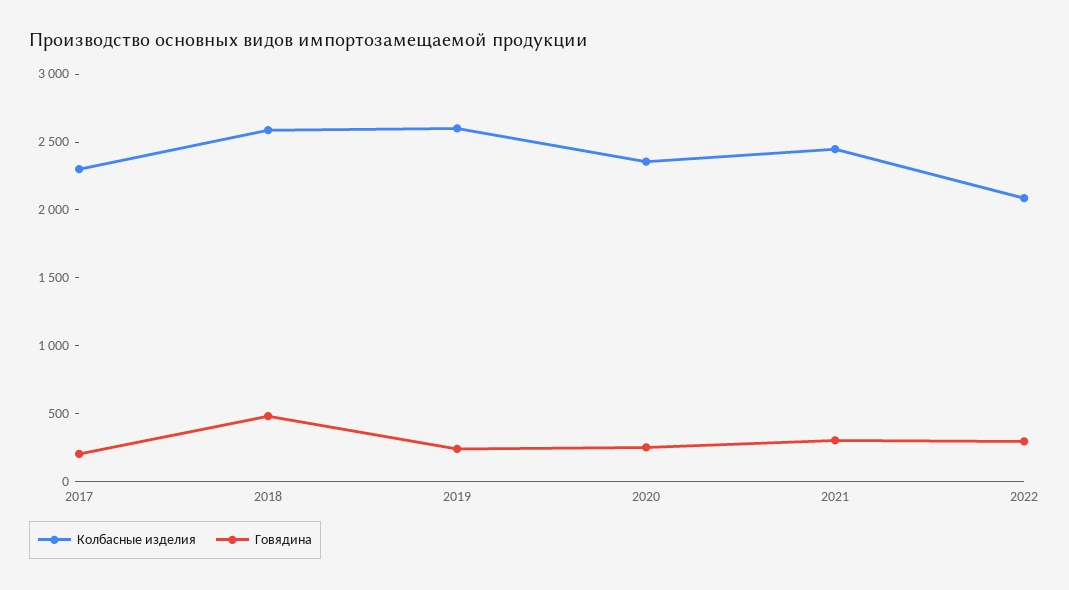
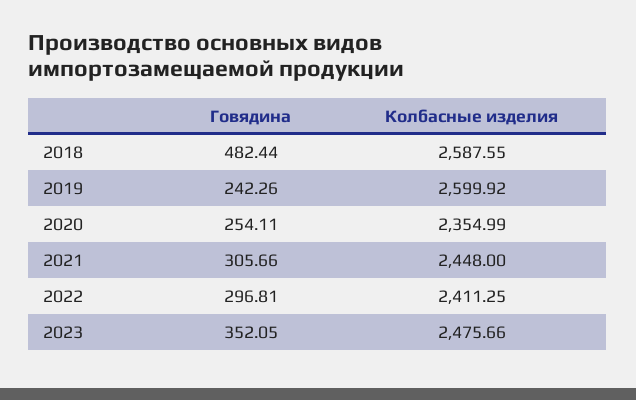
Колбасные изделия, 2017: 2300 -> none
Говядина, 2017: 200 -> none
Колбасные изделия, 2022: 2100 -> 2411.25
Говядина, 2023: none -> 352.05
Колбасные изделия, 2023: none -> 2475.66

